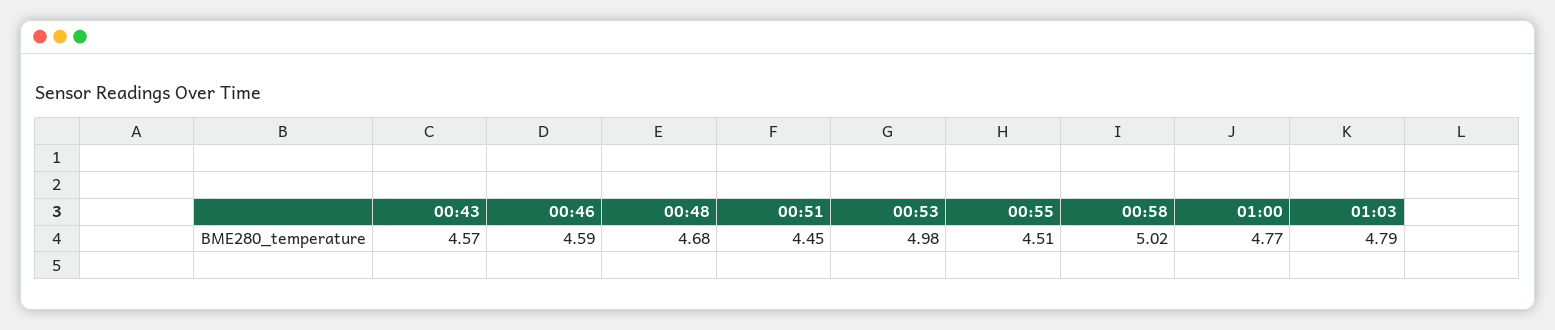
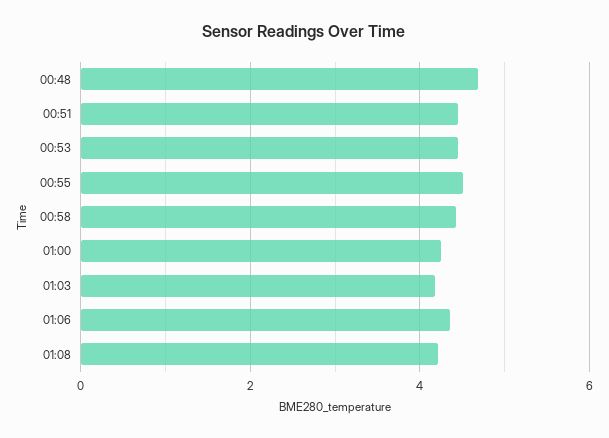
00:43: 4.57 -> none
00:46: 4.59 -> none
00:53: 4.98 -> 4.4
00:58: 5.02 -> 4.4
01:00: 4.77 -> 4.2
01:03: 4.79 -> 4.2
01:06: none -> 4.4
01:08: none -> 4.2

